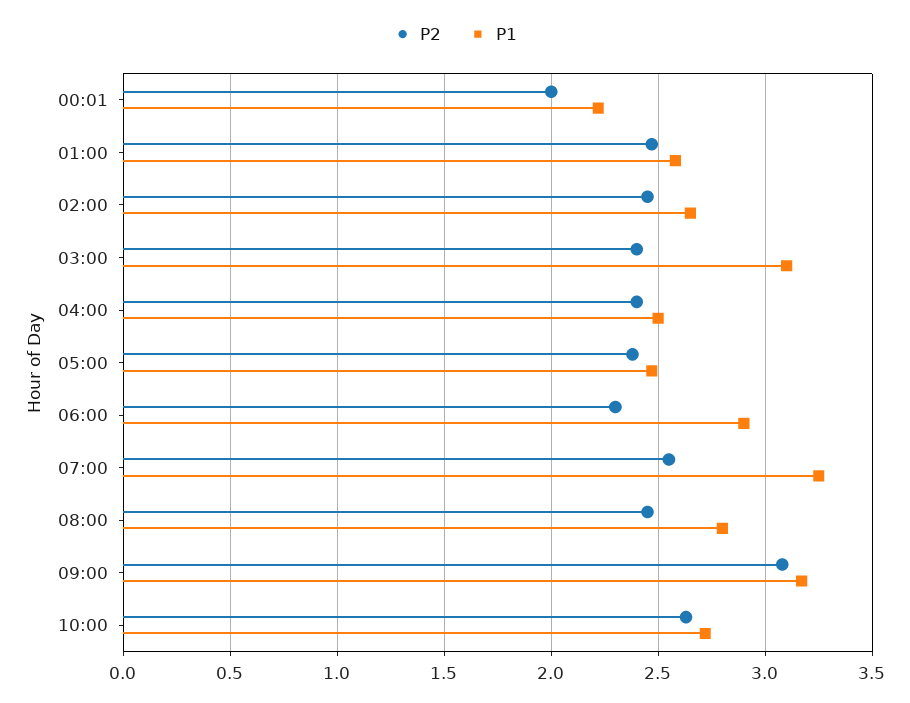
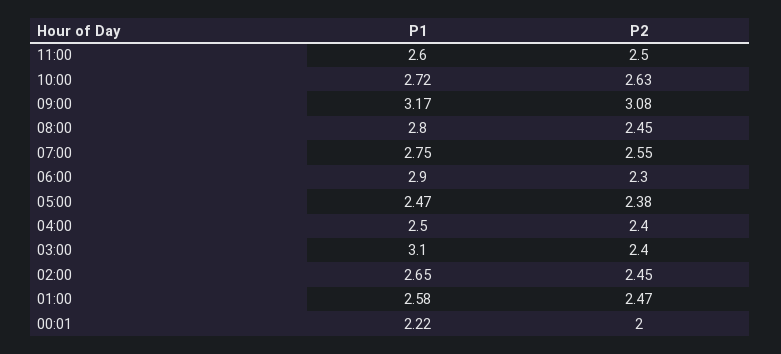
P1, 07:00: 3.25 -> 2.75
P1, 11:00: none -> 2.6
P2, 11:00: none -> 2.5

